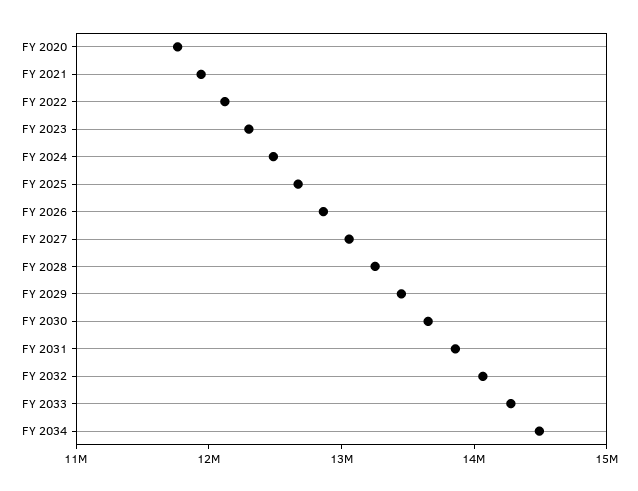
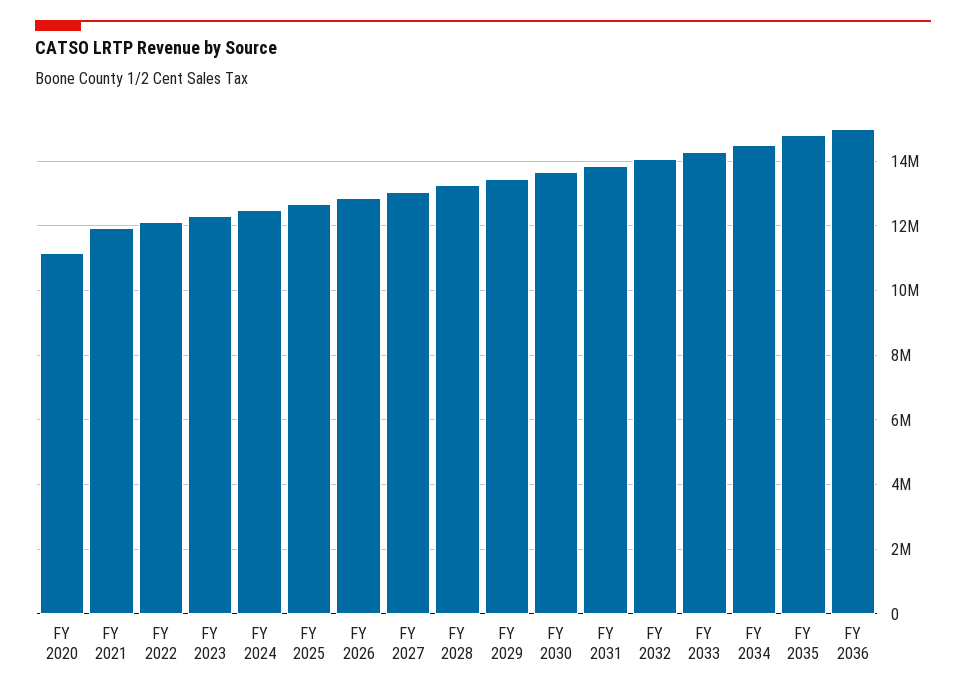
FY 2020: 11800000 -> 11200000
FY 2035: none -> 14800000
FY 2036: none -> 15000000

